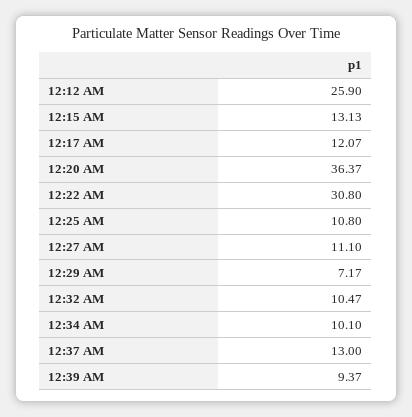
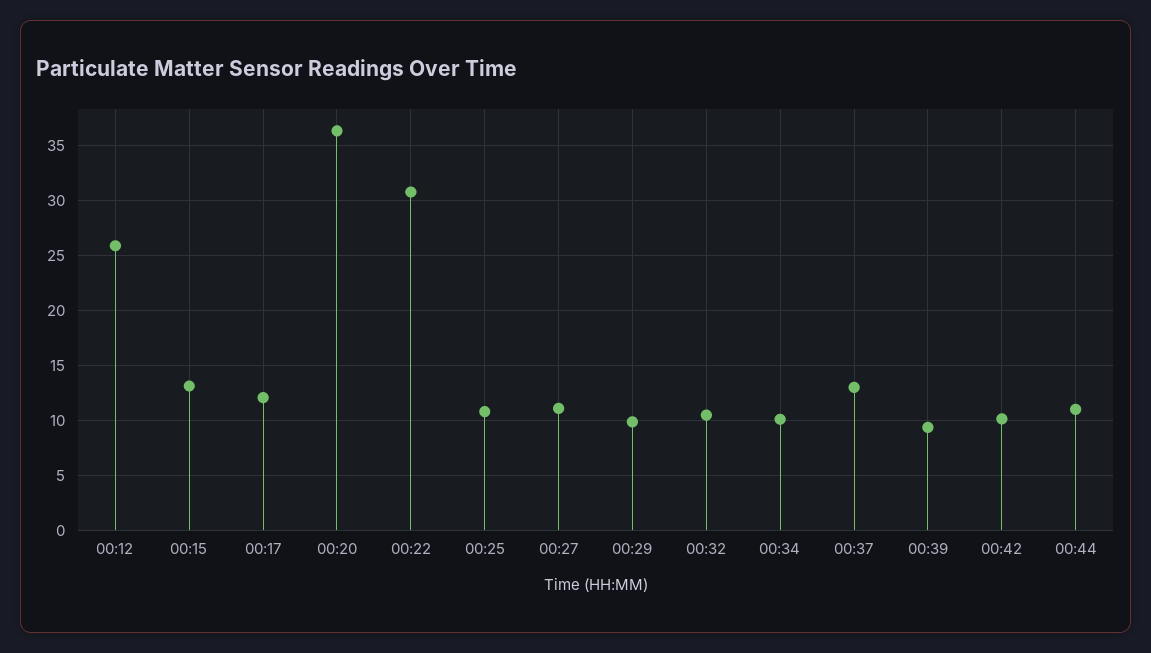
12:29 AM: 7.17 -> 10
00:42: none -> 10
00:44: none -> 11

